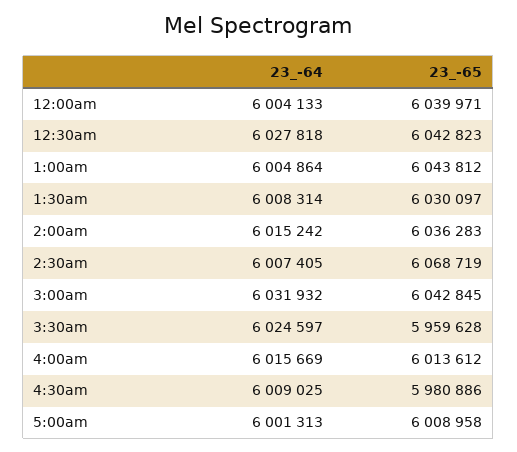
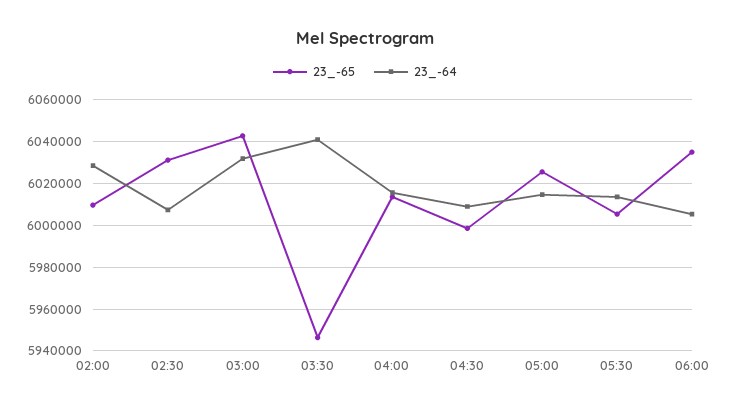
23_-64, 12:00am: 6004133 -> none
23_-65, 12:00am: 6039971 -> none
23_-64, 12:30am: 6027818 -> none
23_-65, 12:30am: 6042823 -> none
23_-64, 1:00am: 6004864 -> none
23_-65, 1:00am: 6043812 -> none
23_-64, 1:30am: 6008314 -> none
23_-65, 1:30am: 6030097 -> none
23_-64, 2:00am: 6015242 -> 6030000
23_-65, 2:00am: 6036283 -> 6010000
23_-65, 2:30am: 6068719 -> 6030000
23_-64, 3:30am: 6024597 -> 6040000
23_-65, 3:30am: 5959628 -> 5945000
23_-65, 4:30am: 5980886 -> 6000000
23_-64, 5:00am: 6001313 -> 6015000
23_-65, 5:00am: 6008958 -> 6025000
23_-65, 05:30: none -> 6005000
23_-64, 05:30: none -> 6015000
23_-65, 06:00: none -> 6035000
23_-64, 06:00: none -> 6005000

